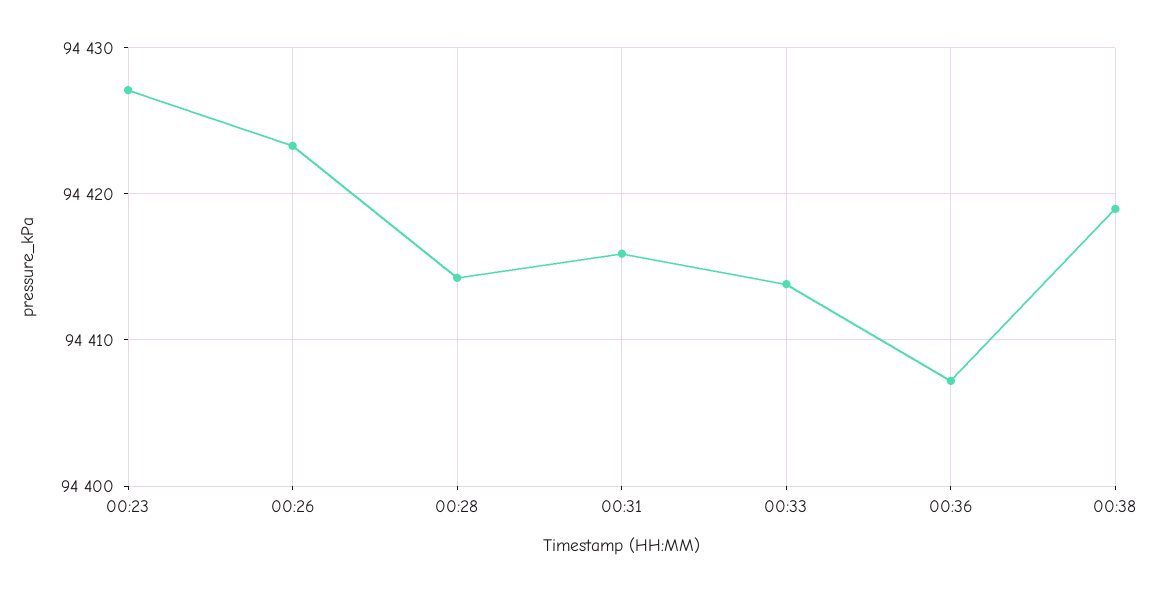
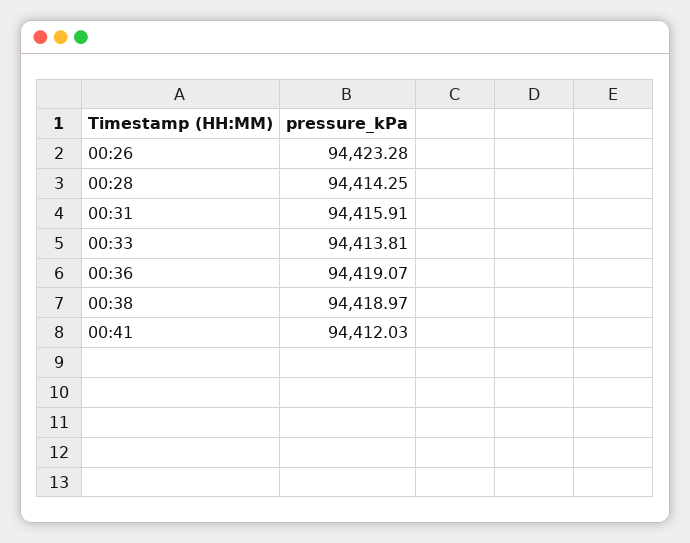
00:23: 94427 -> none
00:36: 94407 -> 94419.07
00:41: none -> 94412.03

